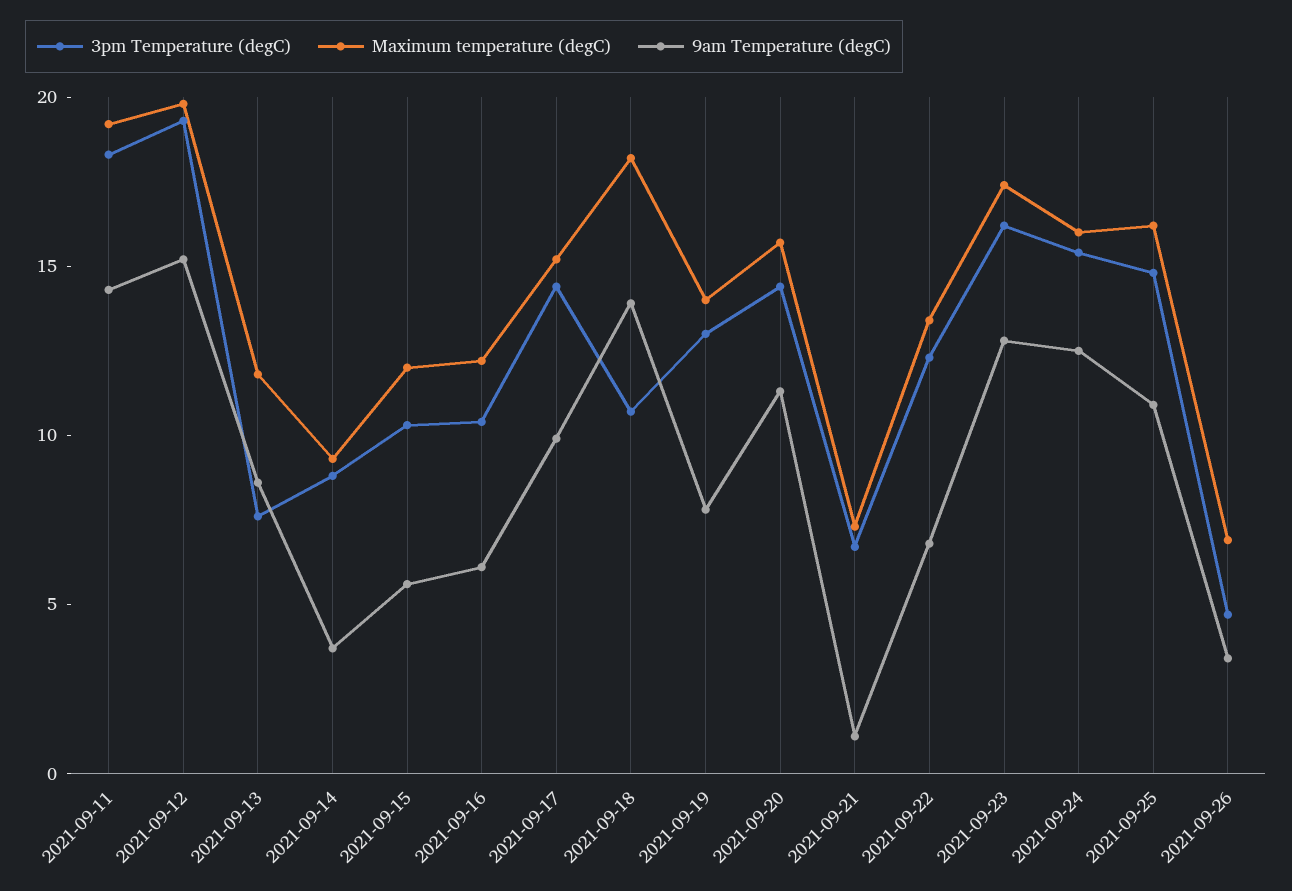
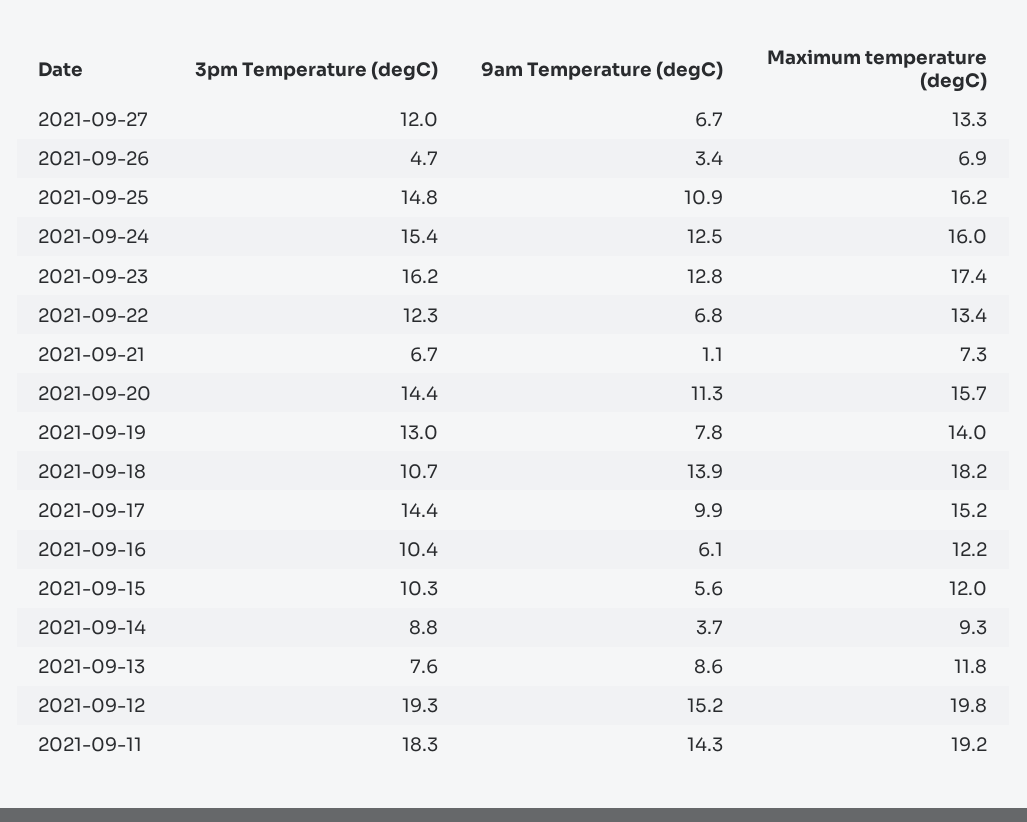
3pm Temperature (degC), 2021-09-27: none -> 12
9am Temperature (degC), 2021-09-27: none -> 6.7
Maximum temperature (degC), 2021-09-27: none -> 13.3

